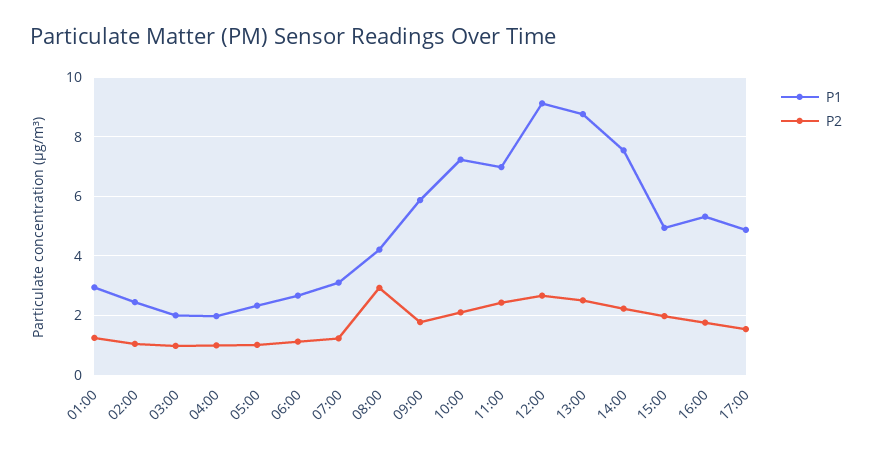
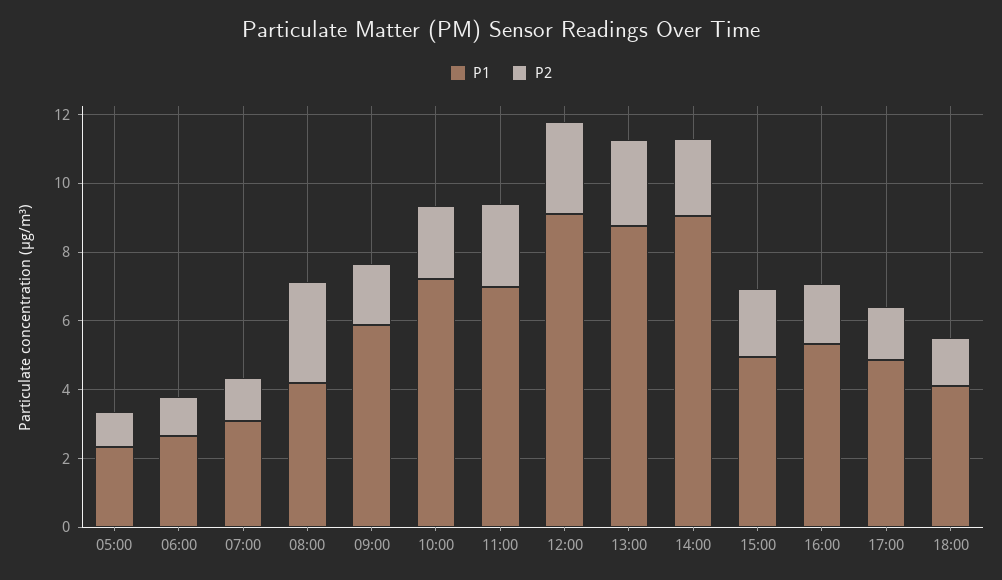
P1, 01:00: 3 -> none
P2, 01:00: 1.25 -> none
P1, 02:00: 2.5 -> none
P2, 02:00: 1 -> none
P1, 03:00: 2 -> none
P2, 03:00: 1 -> none
P1, 04:00: 2 -> none
P2, 04:00: 1 -> none
P1, 14:00: 7.5 -> 9
P1, 18:00: none -> 4
P2, 18:00: none -> 1.5

